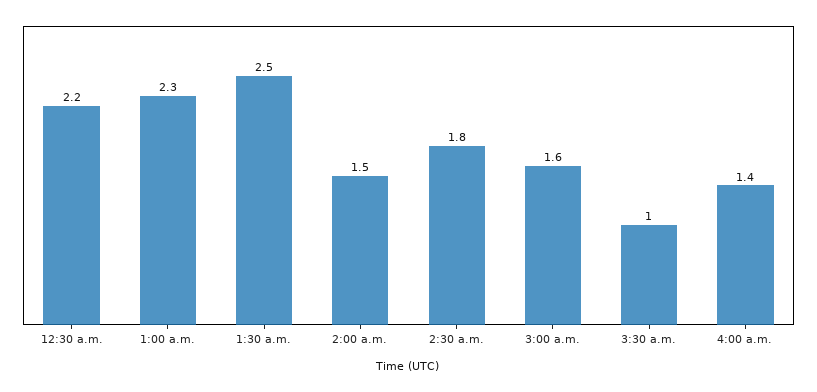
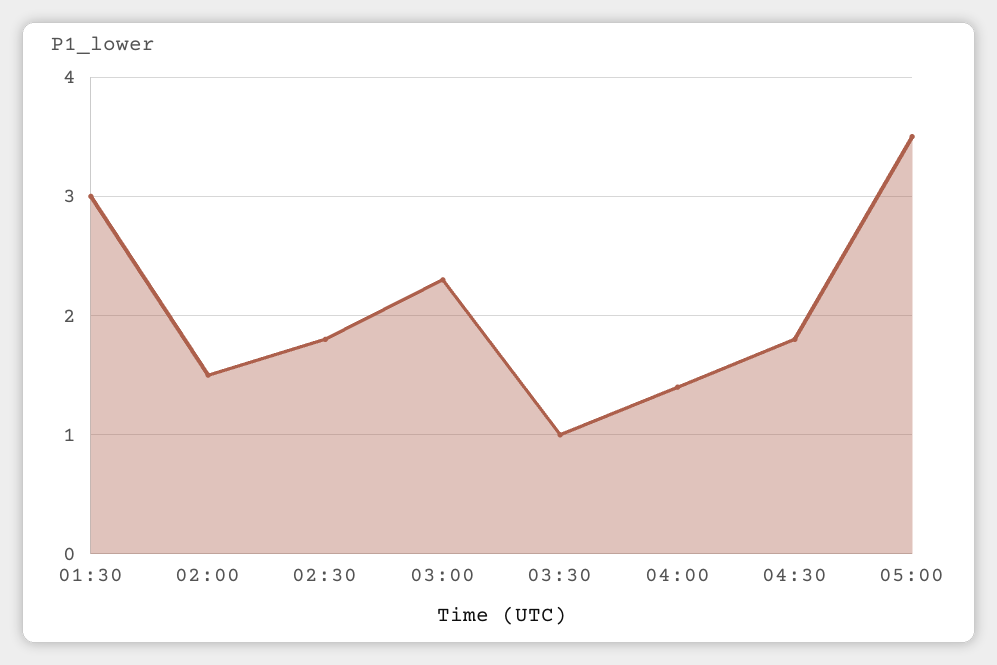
12:30 a.m.: 2.2 -> none
1:00 a.m.: 2.3 -> none
1:30 a.m.: 2.5 -> 3
3:00 a.m.: 1.6 -> 2.3
04:30: none -> 1.8
05:00: none -> 3.5

